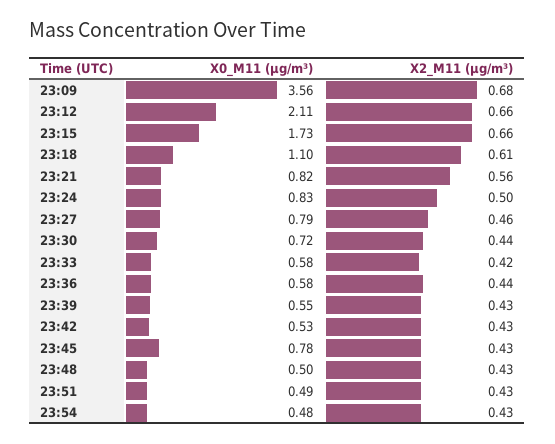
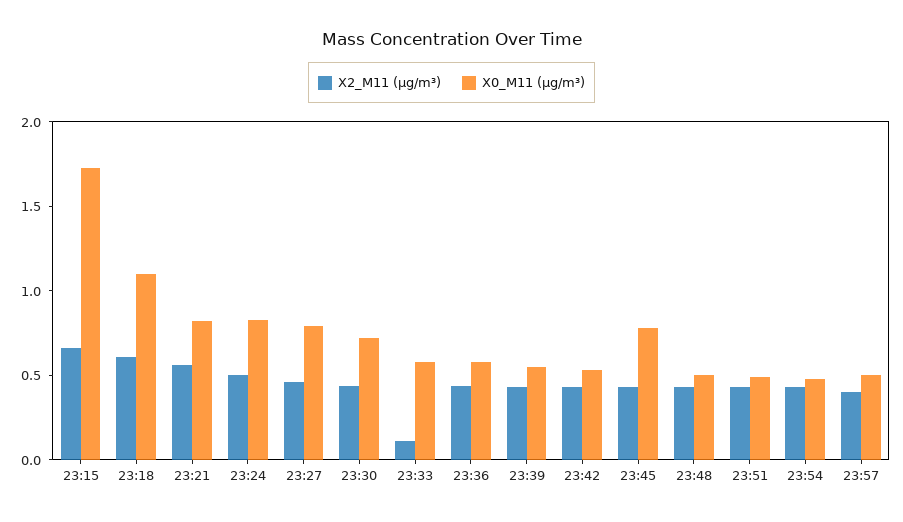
X0_M11 (μg/m³), 23:09: 3.56 -> none
X2_M11 (μg/m³), 23:09: 0.68 -> none
X0_M11 (μg/m³), 23:12: 2.11 -> none
X2_M11 (μg/m³), 23:12: 0.66 -> none
X2_M11 (μg/m³), 23:33: 0.42 -> 0.1
X2_M11 (μg/m³), 23:57: none -> 0.4
X0_M11 (μg/m³), 23:57: none -> 0.5

